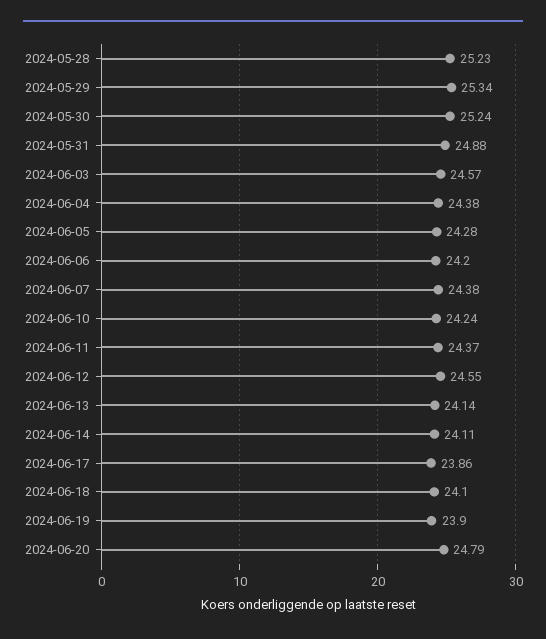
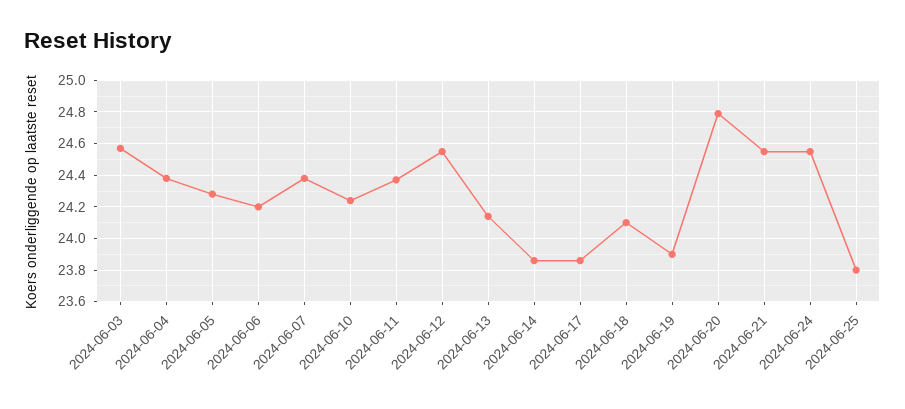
2024-05-28: 25.23 -> none
2024-05-29: 25.34 -> none
2024-05-30: 25.24 -> none
2024-05-31: 24.88 -> none
2024-06-14: 24.11 -> 23.85
2024-06-21: none -> 24.55
2024-06-24: none -> 24.55
2024-06-25: none -> 23.8

